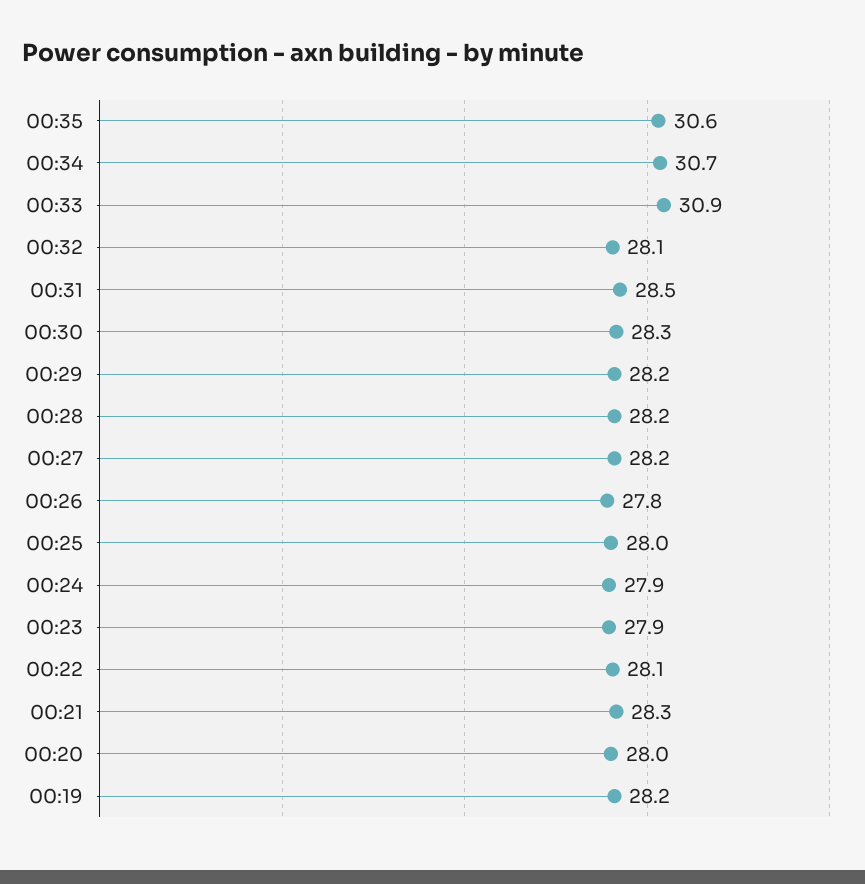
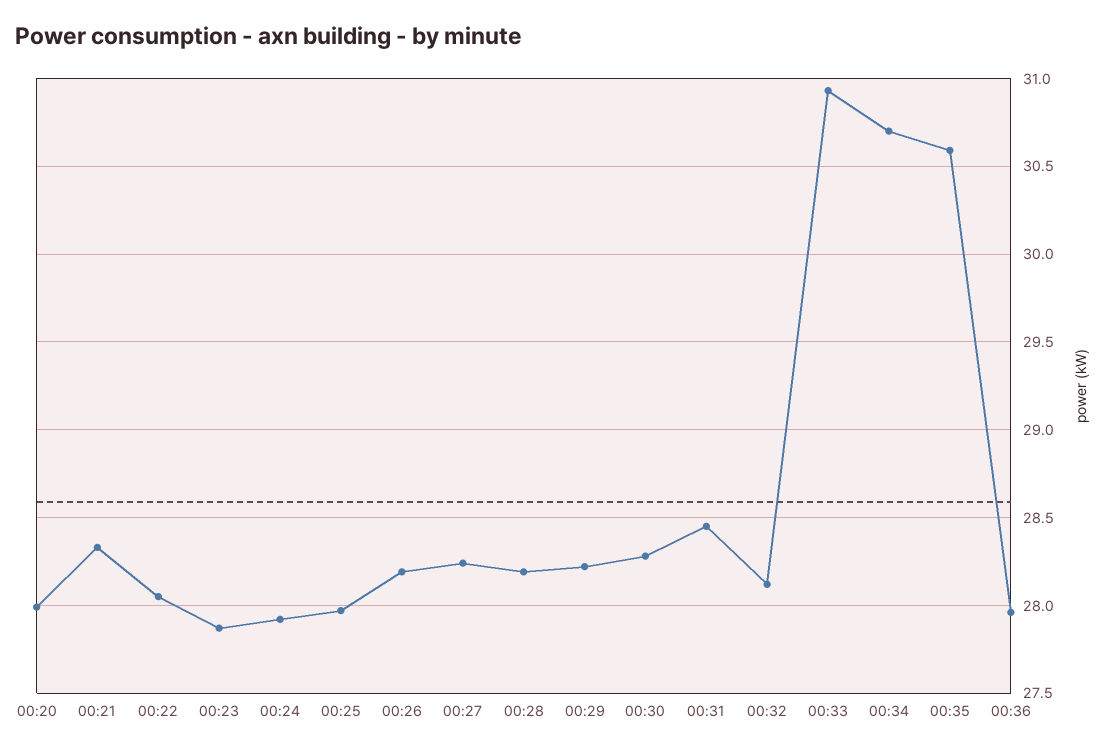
00:26: 27.8 -> 28.2
00:19: 28.2 -> none
00:36: none -> 27.95

